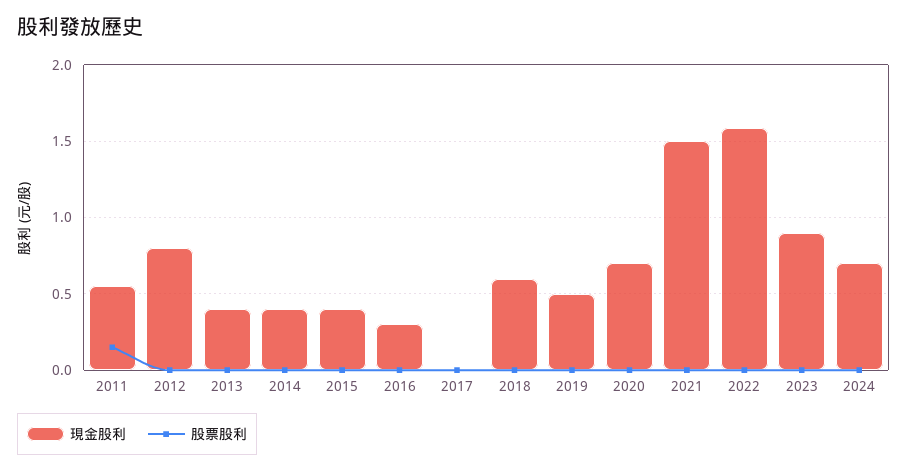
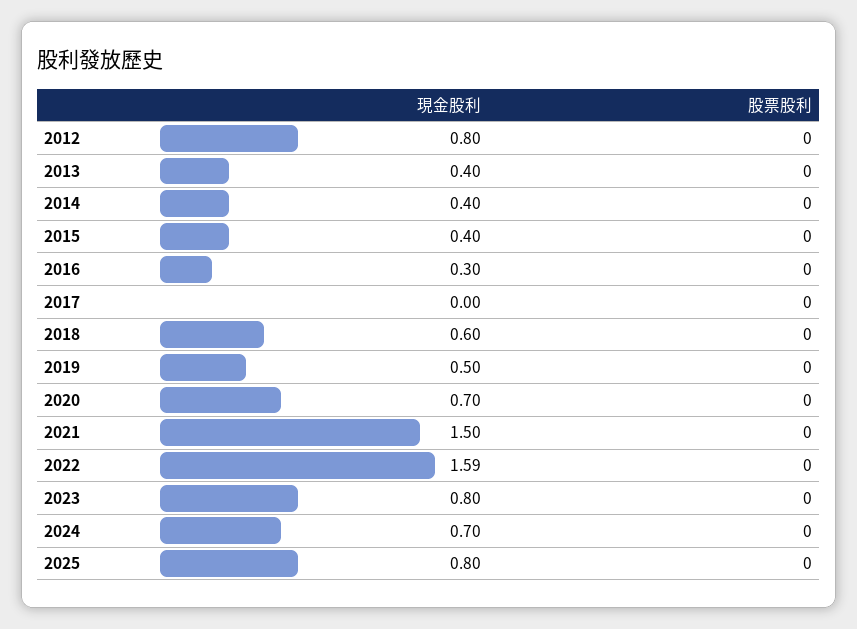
現金股利, 2011: 0.55 -> none
股票股利, 2011: 0.15 -> none
現金股利, 2023: 0.9 -> 0.8
現金股利, 2025: none -> 0.8
股票股利, 2025: none -> 0

